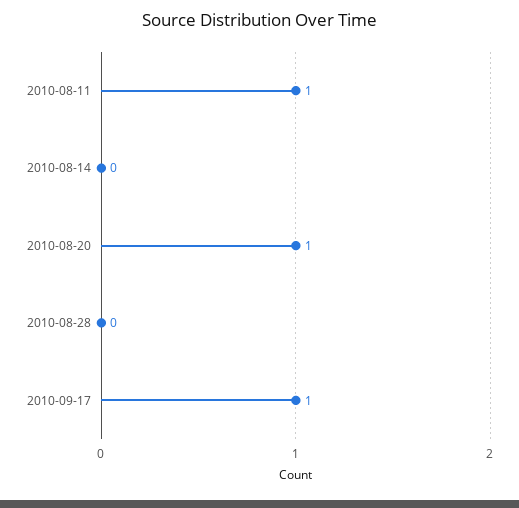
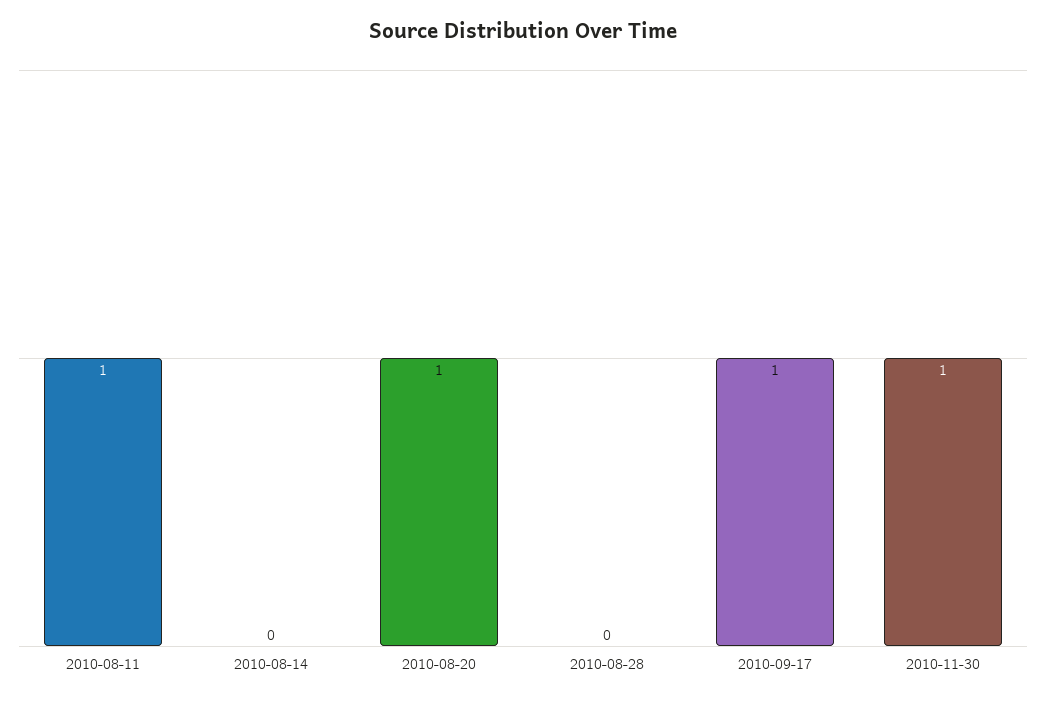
2010-11-30: none -> 1

